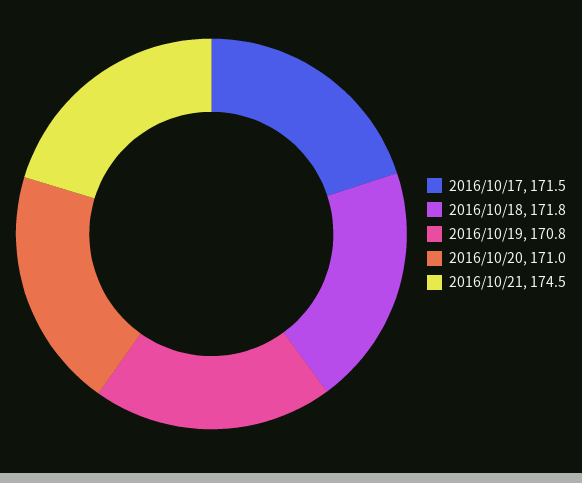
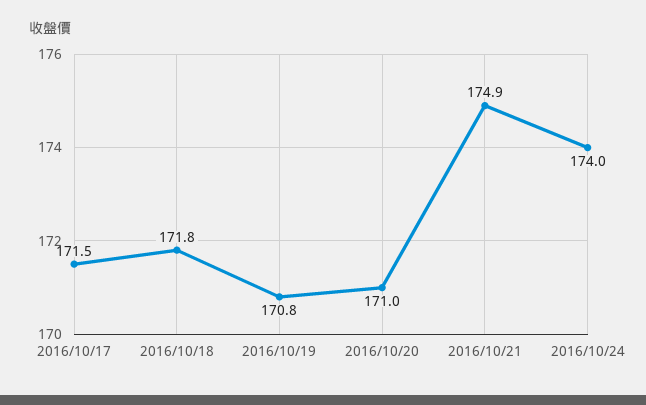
2016/10/21: 174.5 -> 174.9
2016/10/24: none -> 174

